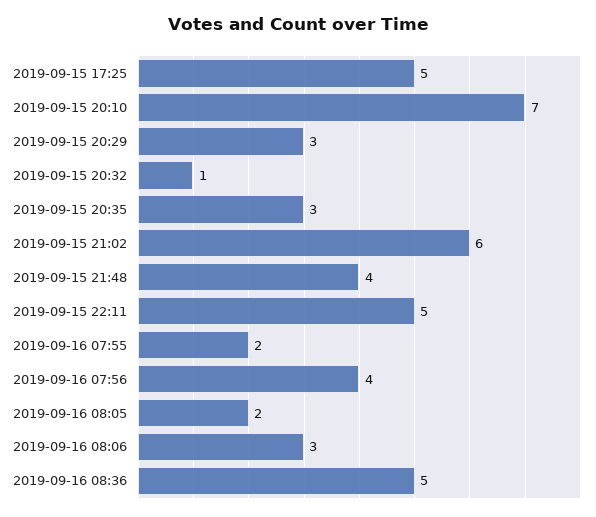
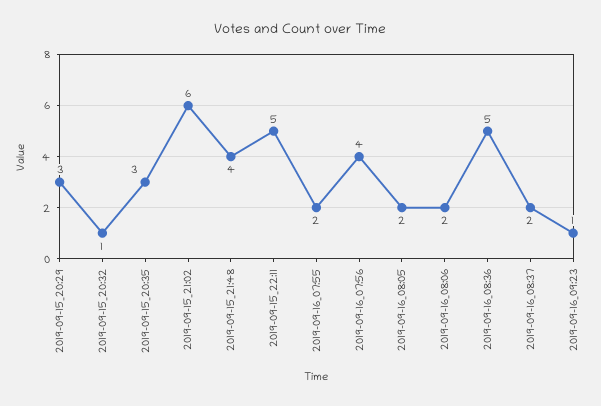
2019-09-15 17:25: 5 -> none
2019-09-15 20:10: 7 -> none
2019-09-16 08:06: 3 -> 2
2019-09-16_08:37: none -> 2
2019-09-16_09:23: none -> 1

